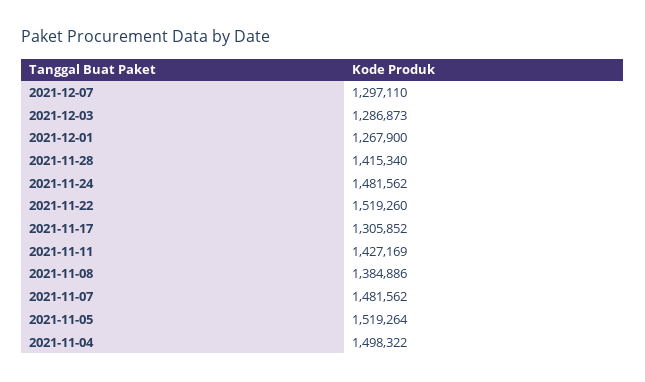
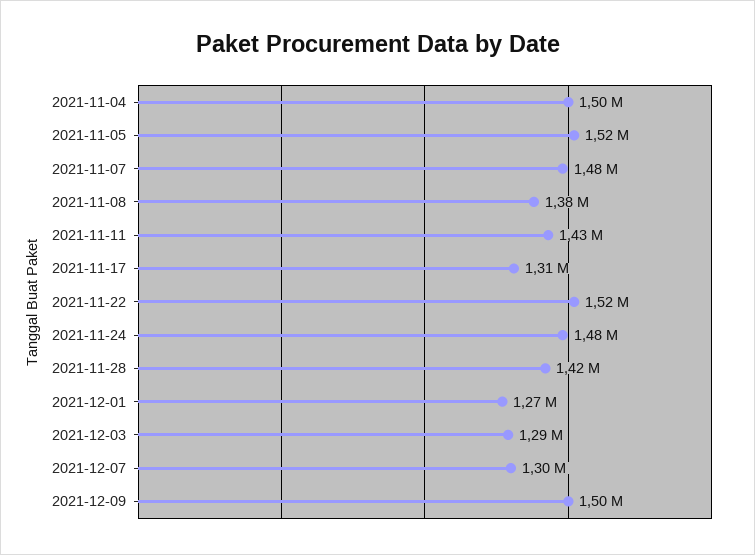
2021-12-09: none -> 1500000

